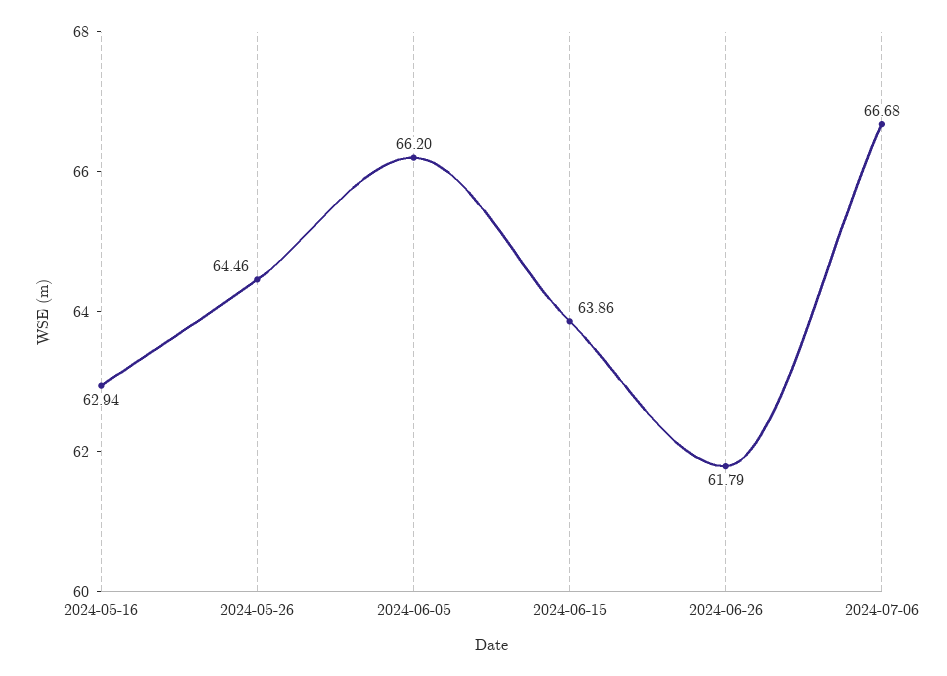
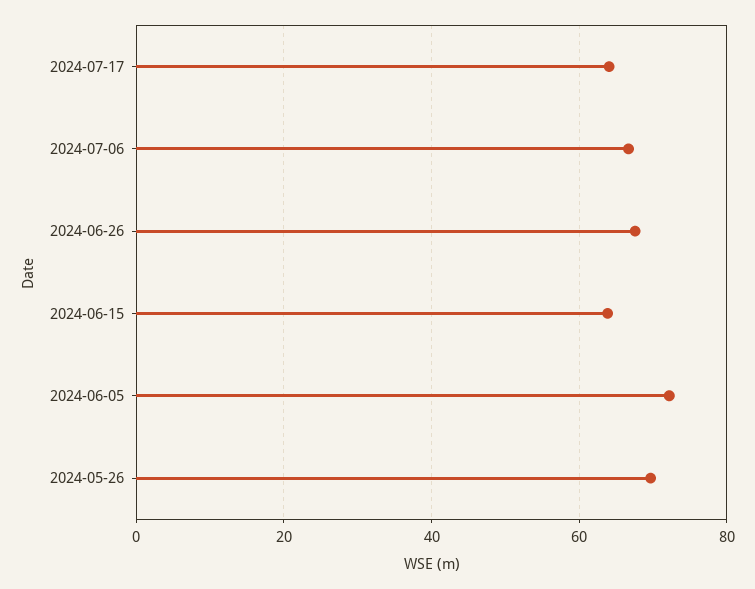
2024-05-16: 62.94 -> none
2024-05-26: 64.46 -> 70
2024-06-05: 66.2 -> 72
2024-06-26: 61.79 -> 68
2024-07-17: none -> 64

